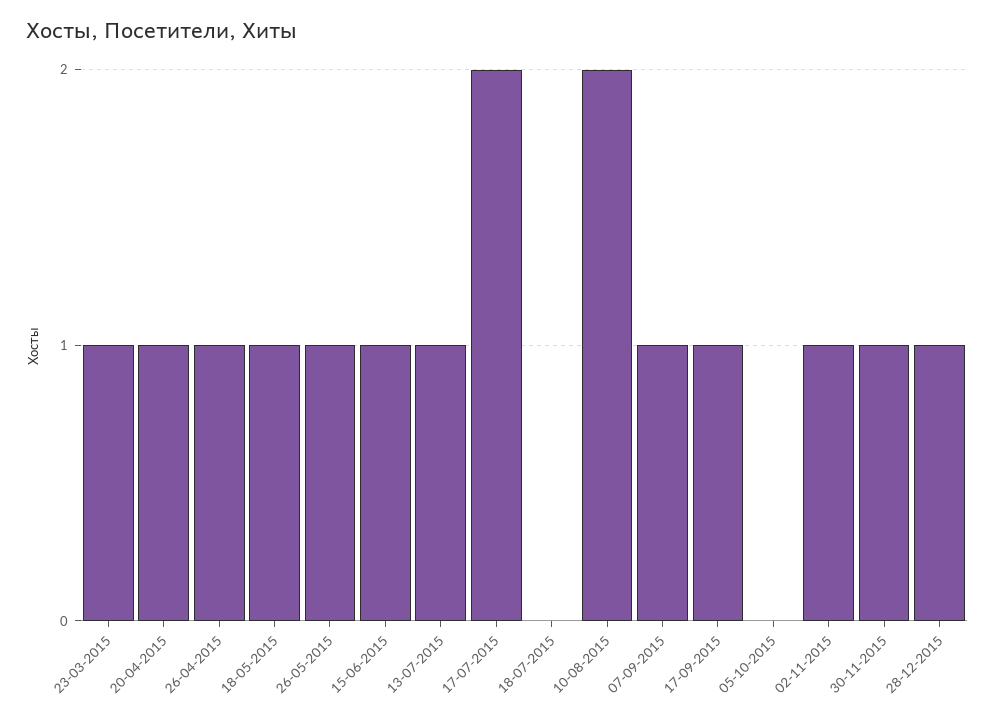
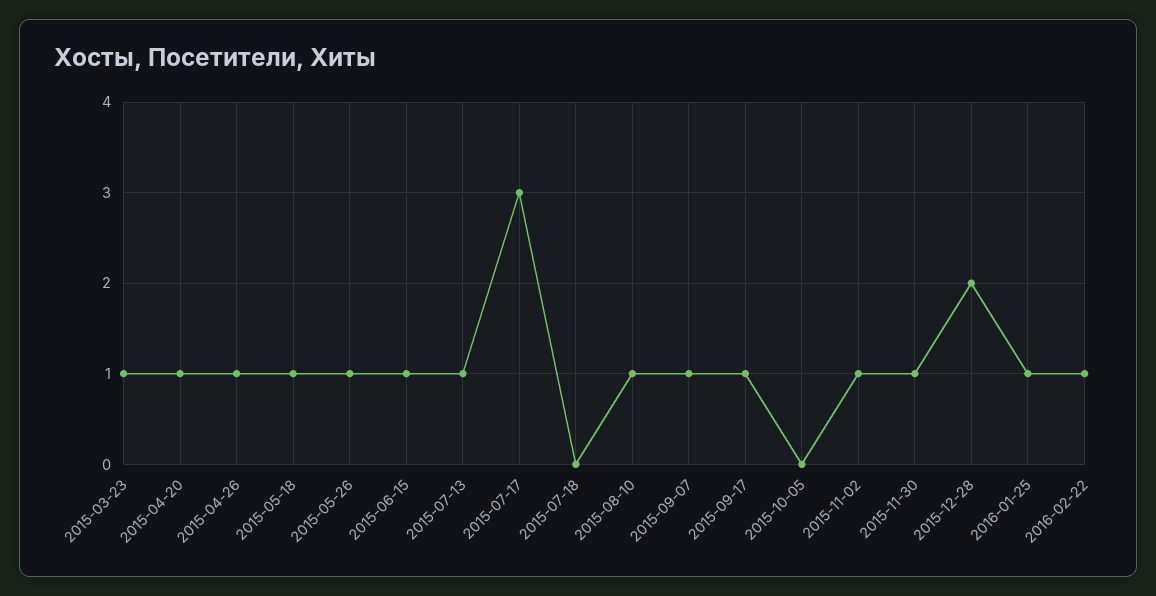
17-07-2015: 2 -> 3
10-08-2015: 2 -> 1
28-12-2015: 1 -> 2
2016-01-25: none -> 1
2016-02-22: none -> 1

